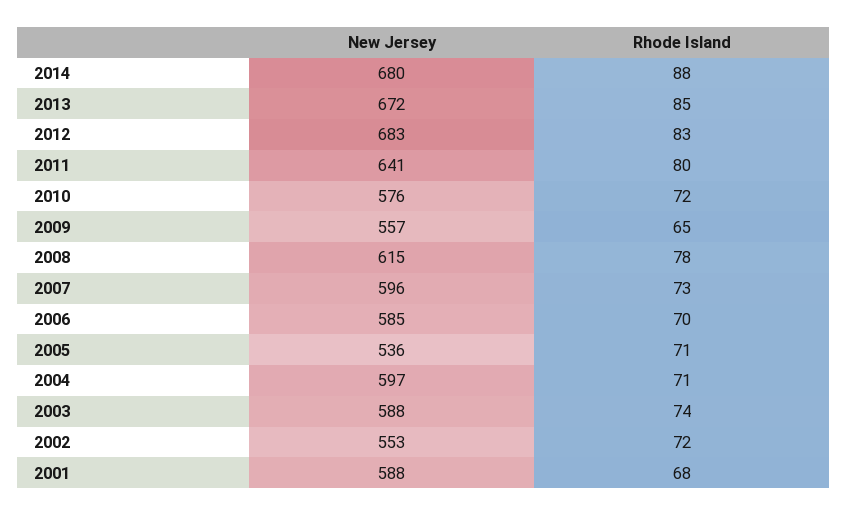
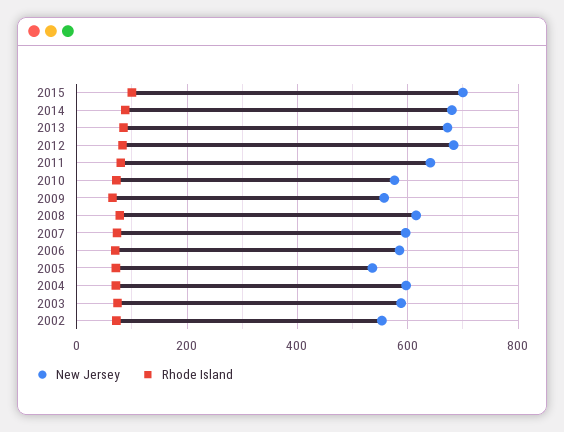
New Jersey, 2001: 588 -> none
Rhode Island, 2001: 68 -> none
New Jersey, 2015: none -> 700
Rhode Island, 2015: none -> 100

